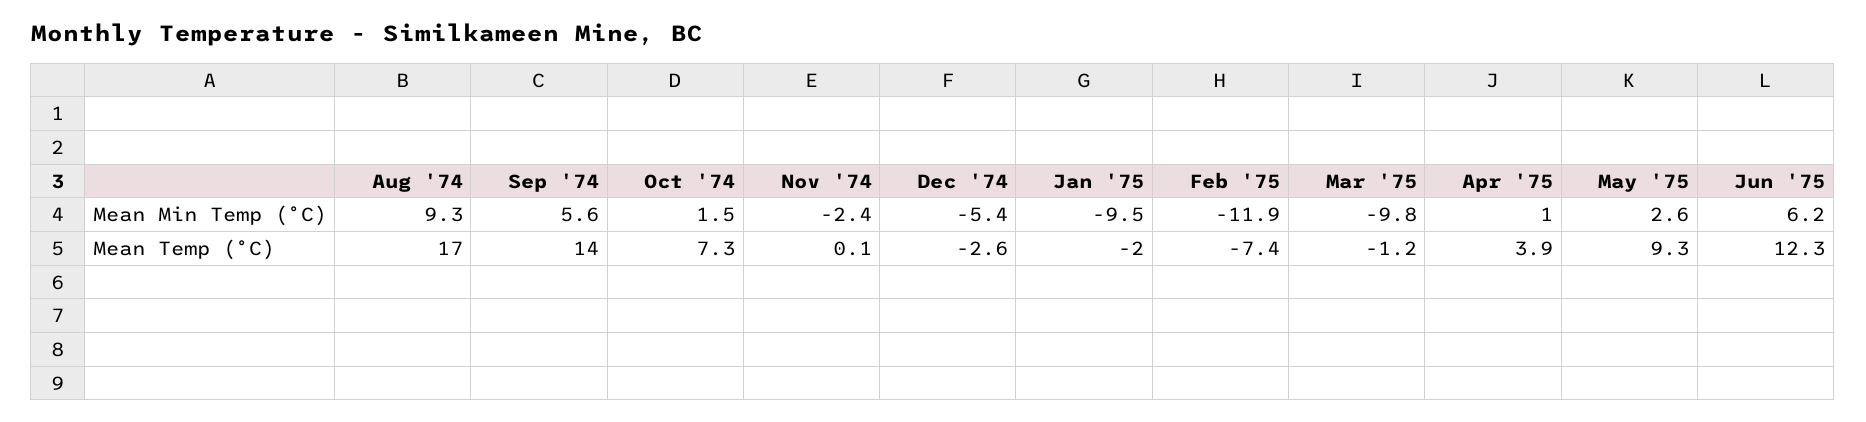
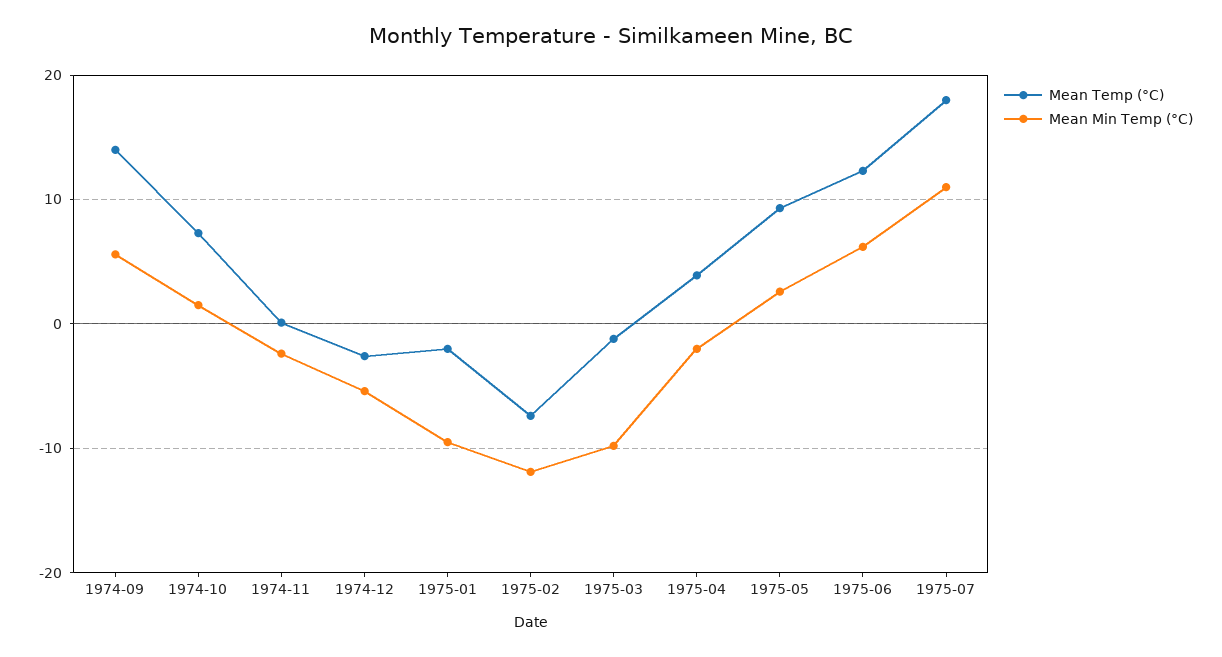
Mean Min Temp (°C), Aug '74: 9.3 -> none
Mean Min Temp (°C), Apr '75: 1 -> -2
Mean Temp (°C), Aug '74: 17 -> none
Mean Temp (°C), 1975-07: none -> 18
Mean Min Temp (°C), 1975-07: none -> 11

